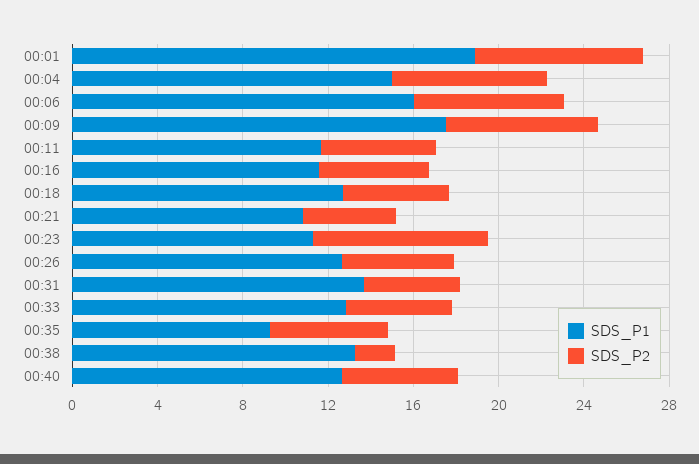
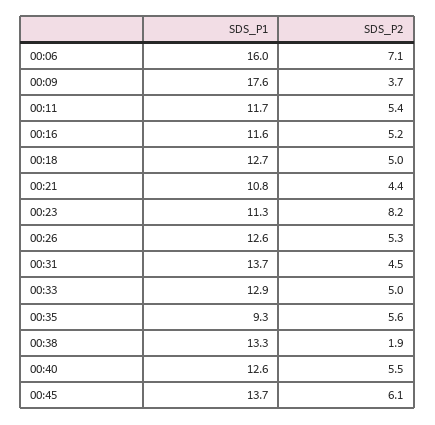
SDS_P1, 00:01: 19 -> none
SDS_P2, 00:01: 8 -> none
SDS_P1, 00:04: 15 -> none
SDS_P2, 00:04: 7 -> none
SDS_P2, 00:09: 7 -> 3.7
SDS_P1, 00:45: none -> 13.7
SDS_P2, 00:45: none -> 6.1

